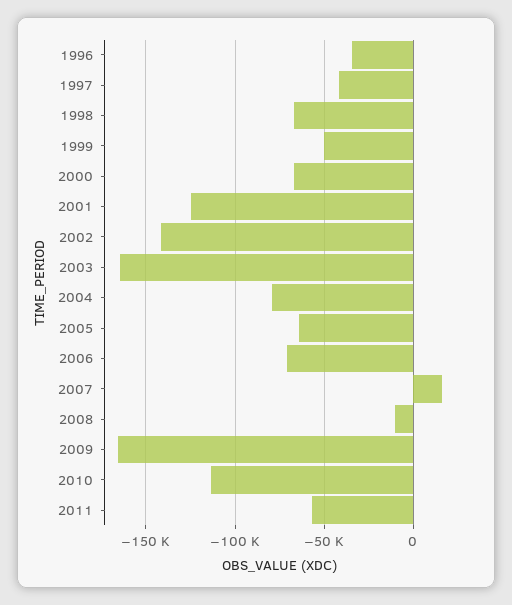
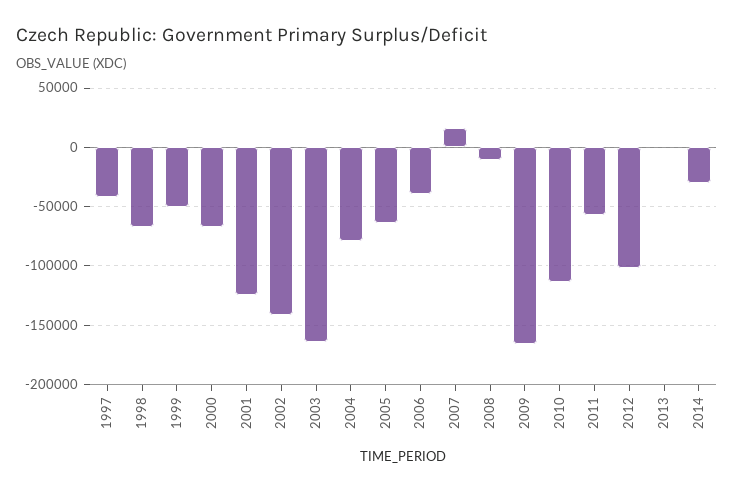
1996: -35000 -> none
2006: -70000 -> -40000
2012: none -> -100000
2013: none -> 0
2014: none -> -30000

